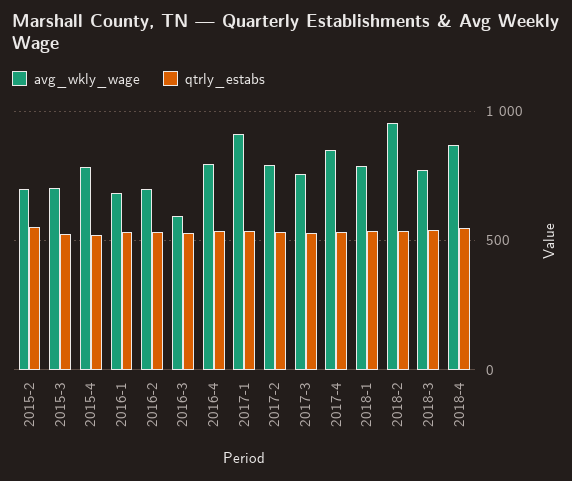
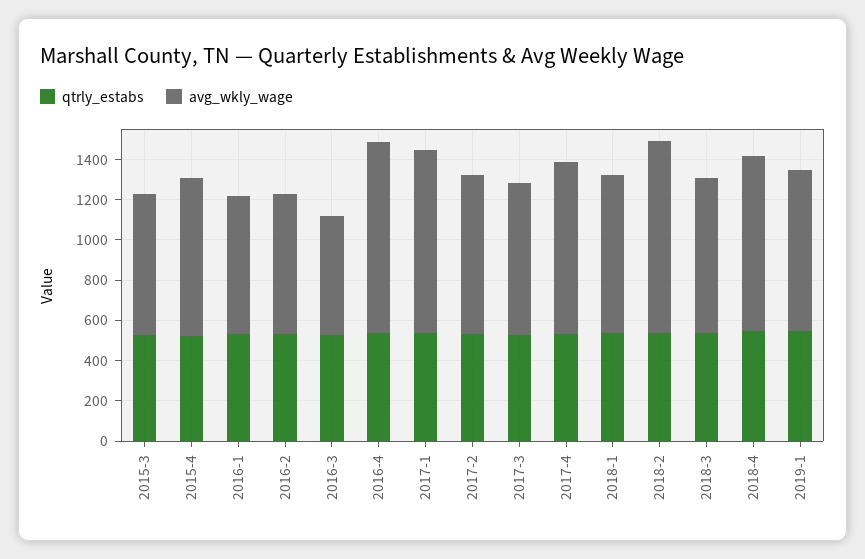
avg_wkly_wage, 2015-2: 700 -> none
qtrly_estabs, 2015-2: 550 -> none
avg_wkly_wage, 2016-4: 800 -> 950
qtrly_estabs, 2019-1: none -> 550
avg_wkly_wage, 2019-1: none -> 800

